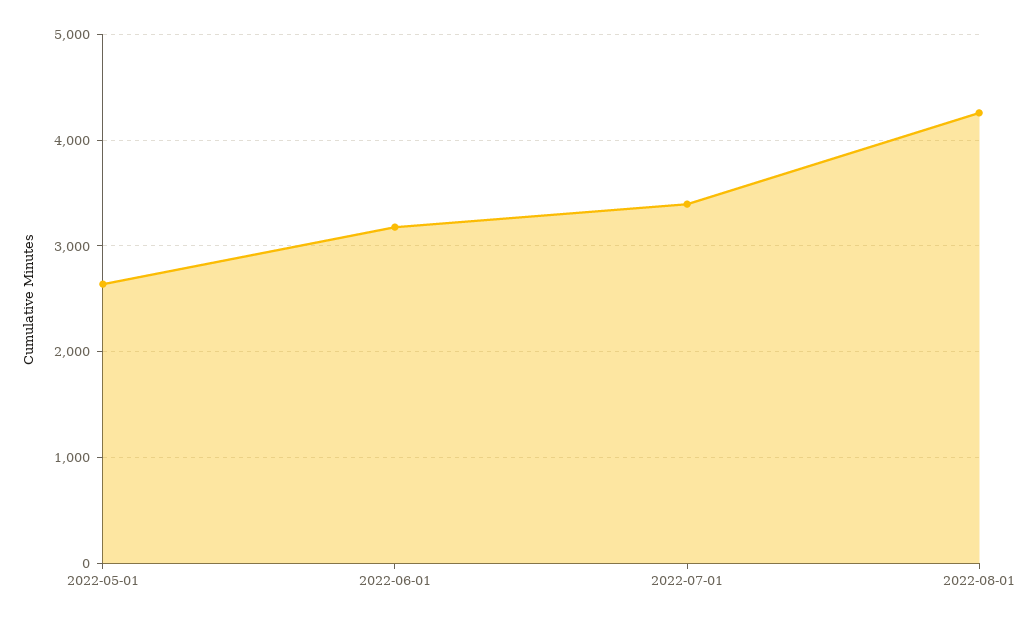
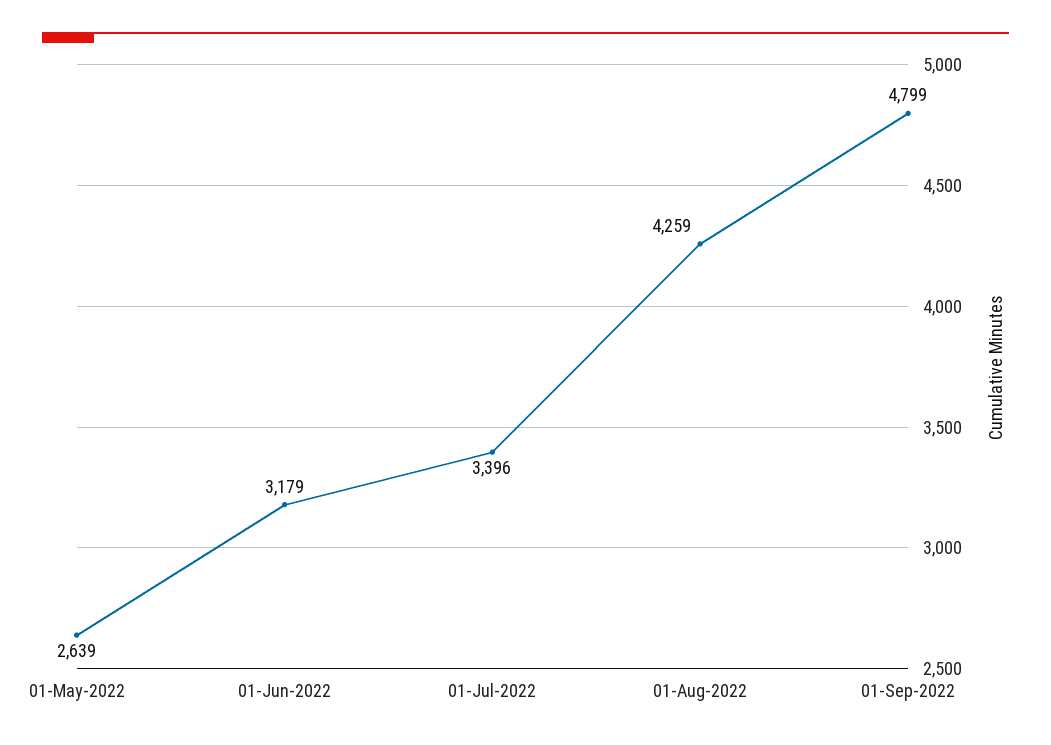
01-Sep-2022: none -> 4799

